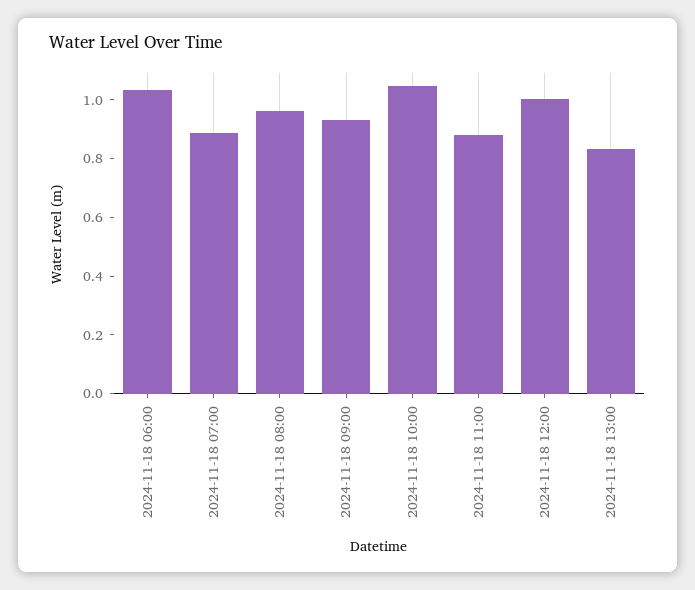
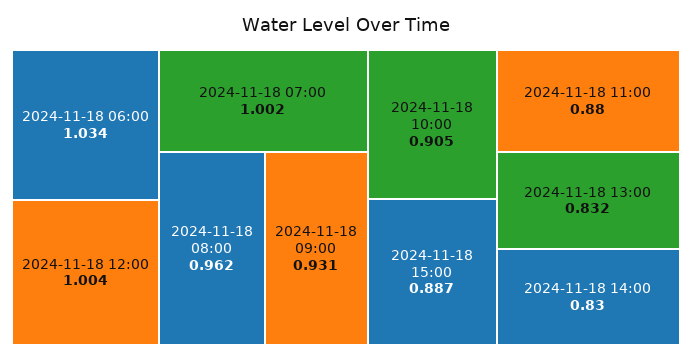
2024-11-18 07:00: 0.9 -> 1.002
2024-11-18 10:00: 1.05 -> 0.905
2024-11-18 15:00: none -> 0.887
2024-11-18 14:00: none -> 0.83

